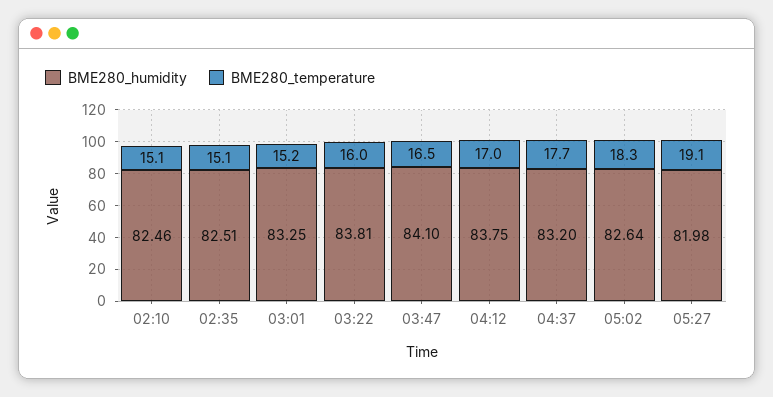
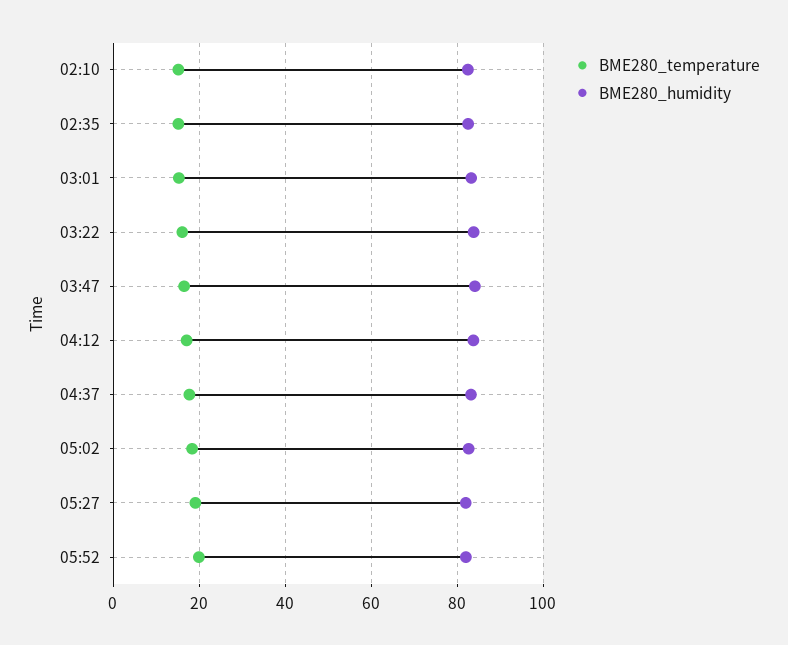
BME280_temperature, 05:52: none -> 20
BME280_humidity, 05:52: none -> 82

